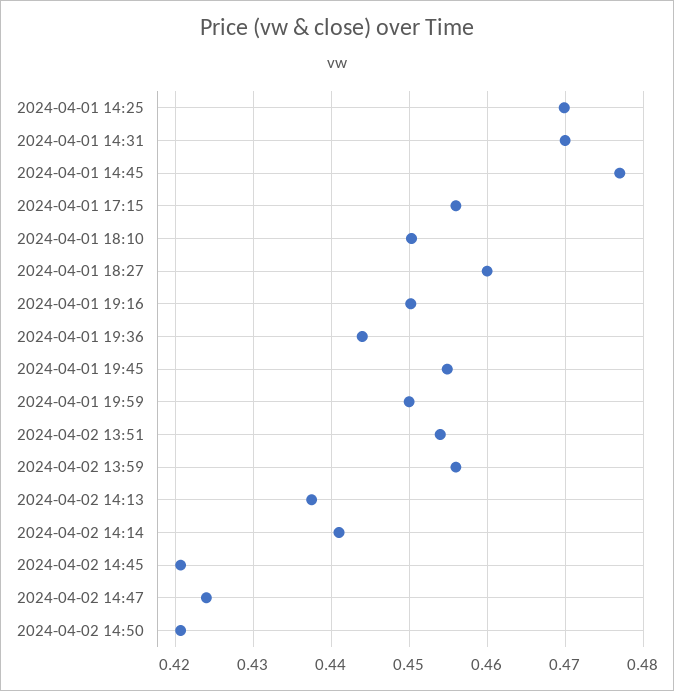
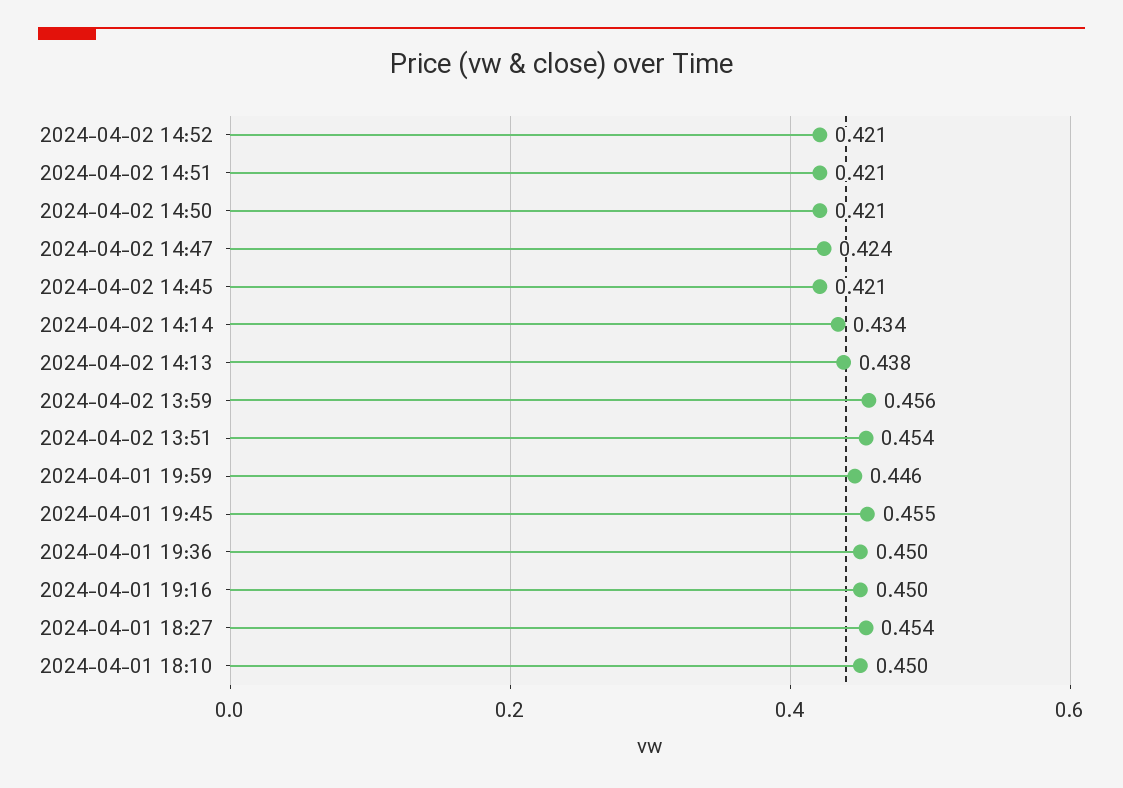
2024-04-01 14:25: 0.47 -> none
2024-04-01 14:31: 0.47 -> none
2024-04-01 14:45: 0.477 -> none
2024-04-01 17:15: 0.456 -> none
2024-04-01 18:27: 0.46 -> 0.454
2024-04-01 19:36: 0.444 -> 0.45
2024-04-01 19:59: 0.45 -> 0.446
2024-04-02 14:14: 0.441 -> 0.434
2024-04-02 14:52: none -> 0.421
2024-04-02 14:51: none -> 0.421

